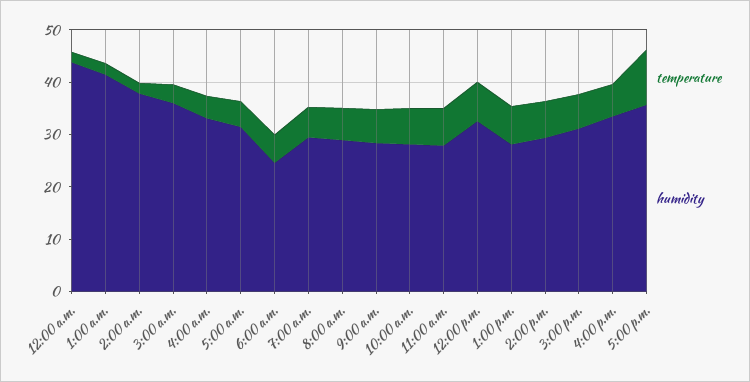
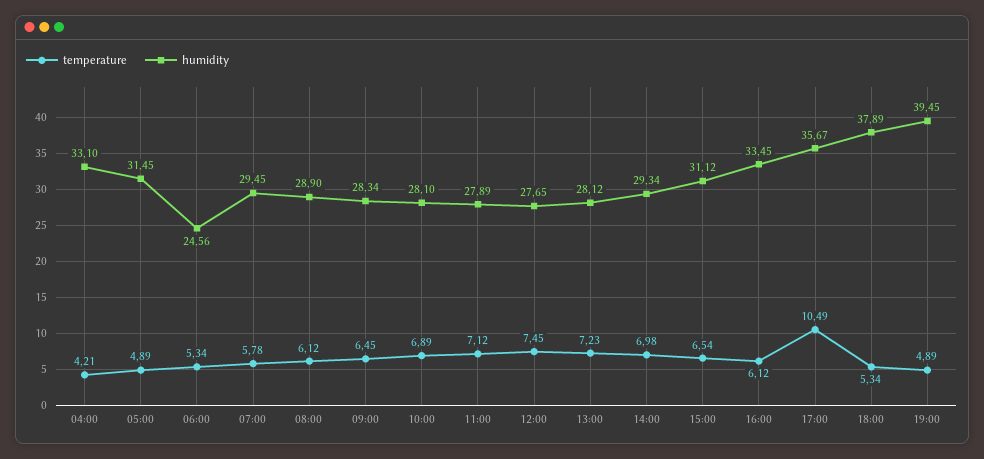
temperature, 12:00 a.m.: 2 -> none
humidity, 12:00 a.m.: 44 -> none
temperature, 1:00 a.m.: 2 -> none
humidity, 1:00 a.m.: 42 -> none
temperature, 2:00 a.m.: 2 -> none
humidity, 2:00 a.m.: 38 -> none
temperature, 3:00 a.m.: 4 -> none
humidity, 3:00 a.m.: 36 -> none
humidity, 12:00 p.m.: 32 -> 27.65
temperature, 18:00: none -> 5.34
humidity, 18:00: none -> 37.89
temperature, 19:00: none -> 4.89
humidity, 19:00: none -> 39.45

